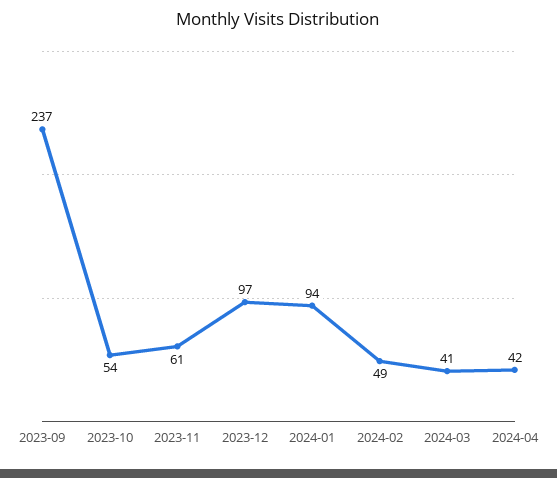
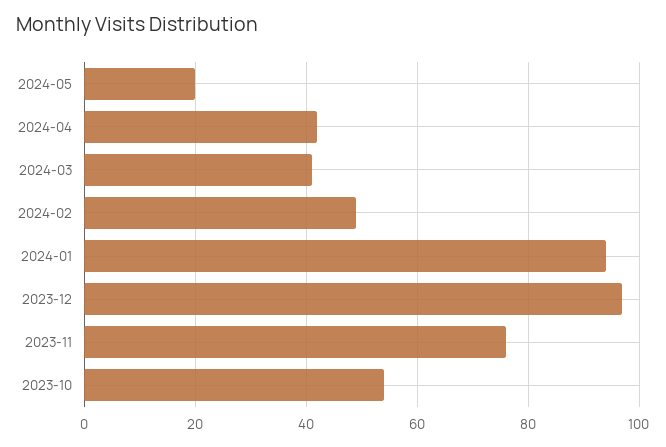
2023-09: 237 -> none
2023-11: 61 -> 75
2024-05: none -> 20

